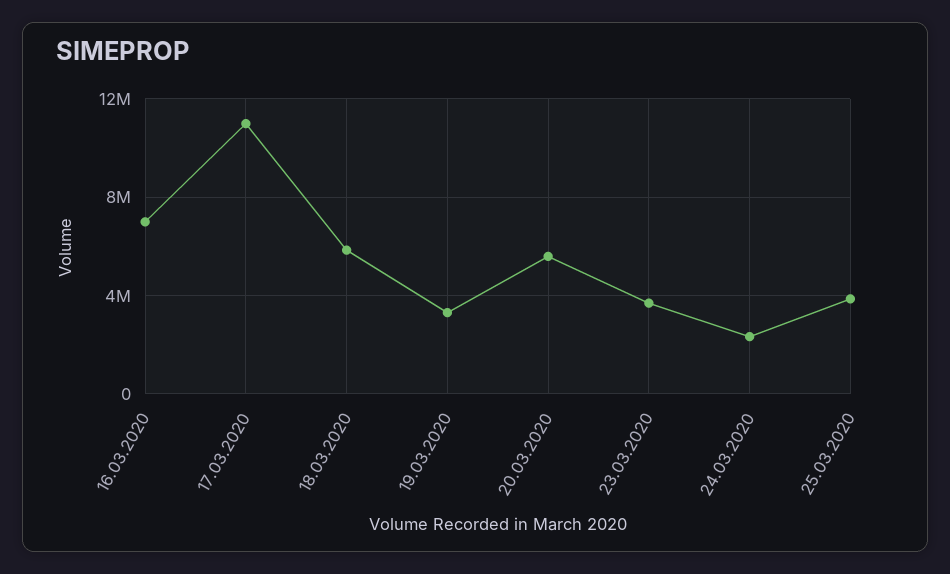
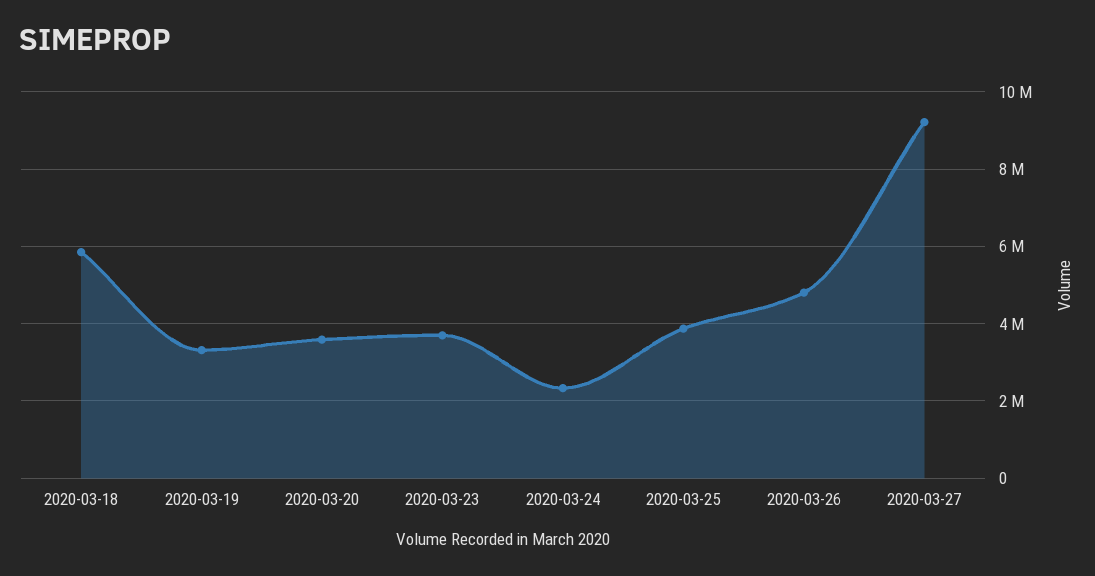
16.03.2020: 7000000 -> none
17.03.2020: 11000000 -> none
20.03.2020: 5500000 -> 3600000
2020-03-26: none -> 4800000
2020-03-27: none -> 9200000

